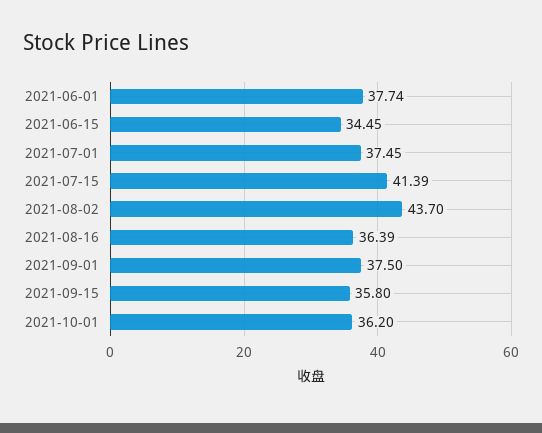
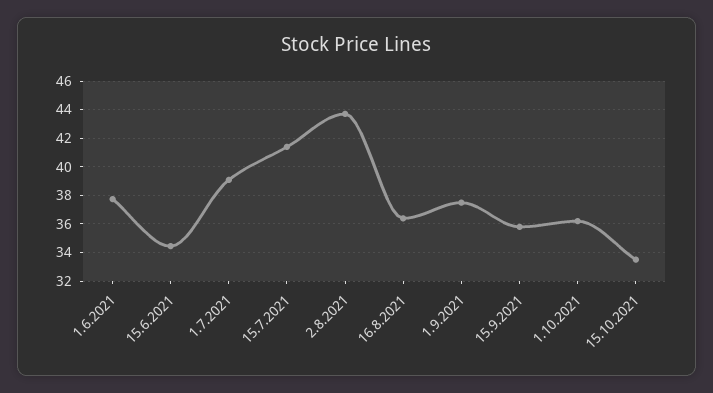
2021-07-01: 37.45 -> 39
15.10.2021: none -> 33.5

